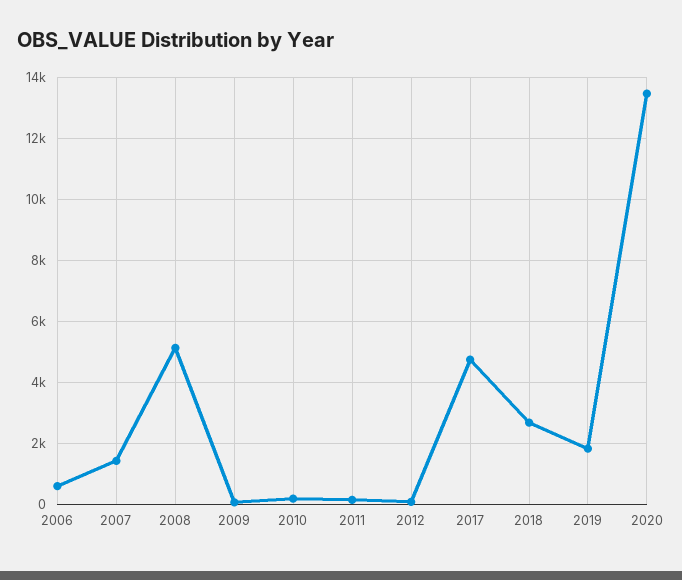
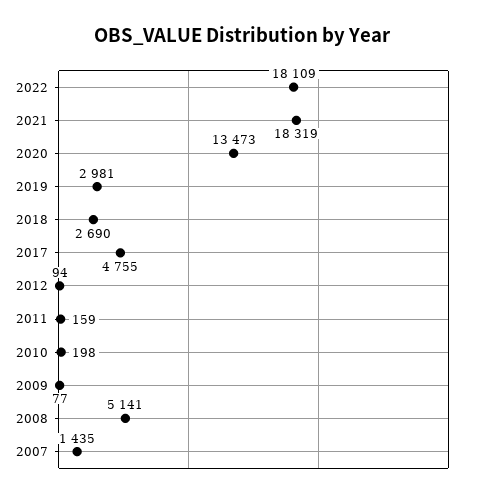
2006: 600 -> none
2019: 1800 -> 2981
2022: none -> 18109
2021: none -> 18319

